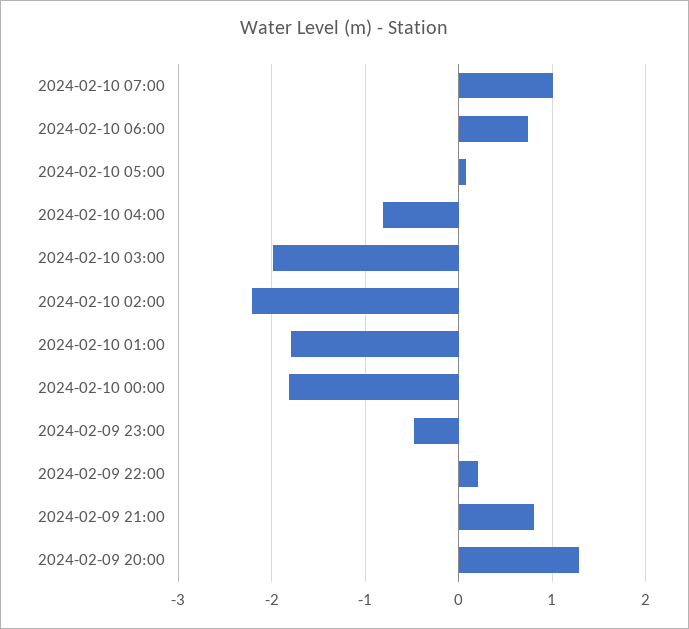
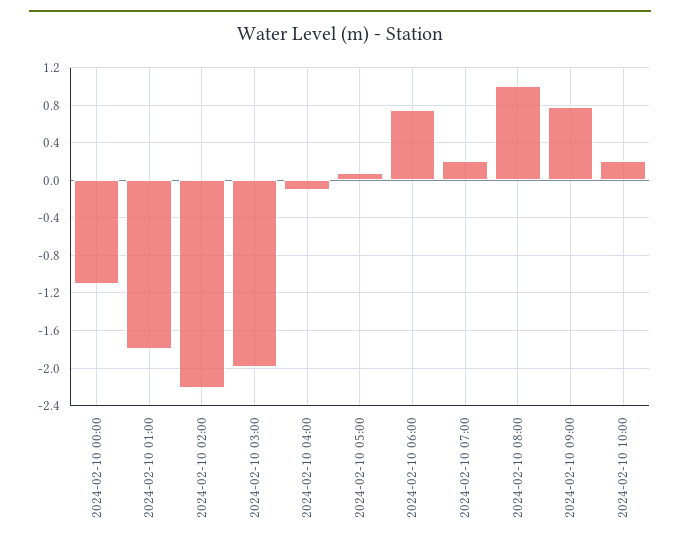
2024-02-10 07:00: 1 -> 0.2
2024-02-10 04:00: -0.8 -> -0.1
2024-02-10 00:00: -1.8 -> -1.1
2024-02-09 23:00: -0.5 -> none
2024-02-09 22:00: 0.2 -> none
2024-02-09 21:00: 0.8 -> none
2024-02-09 20:00: 1.3 -> none
2024-02-10 08:00: none -> 1
2024-02-10 09:00: none -> 0.8
2024-02-10 10:00: none -> 0.2

